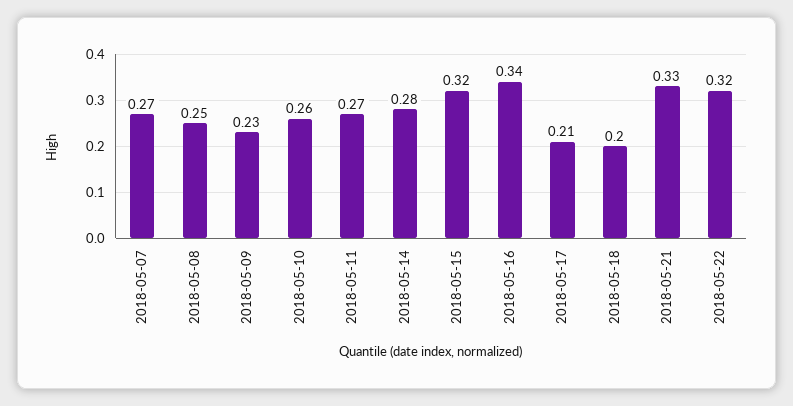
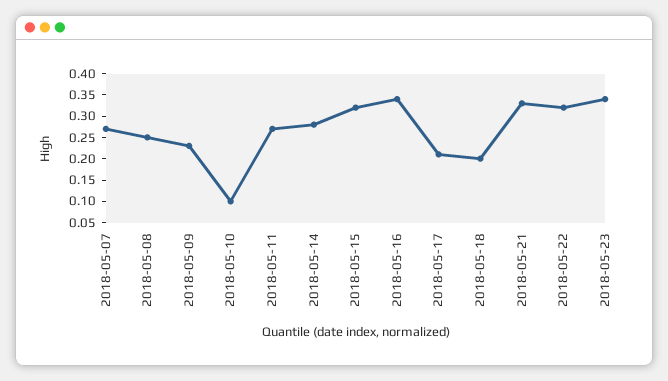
2018-05-10: 0.26 -> 0.1
2018-05-23: none -> 0.35

